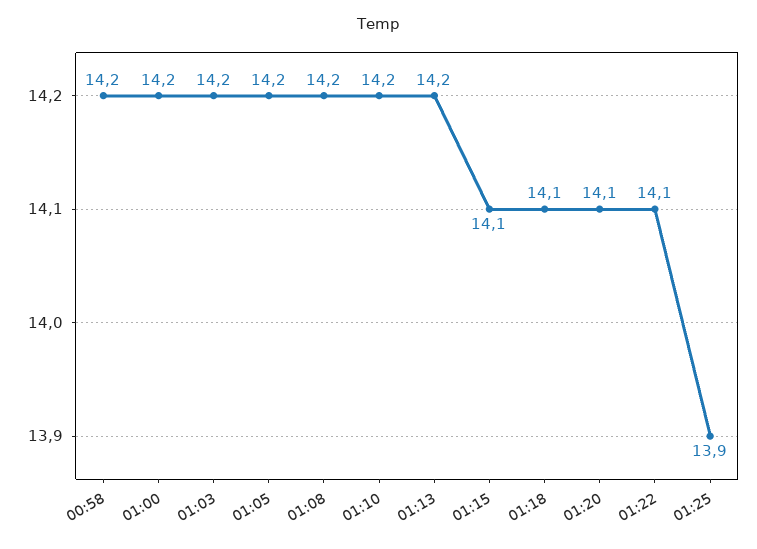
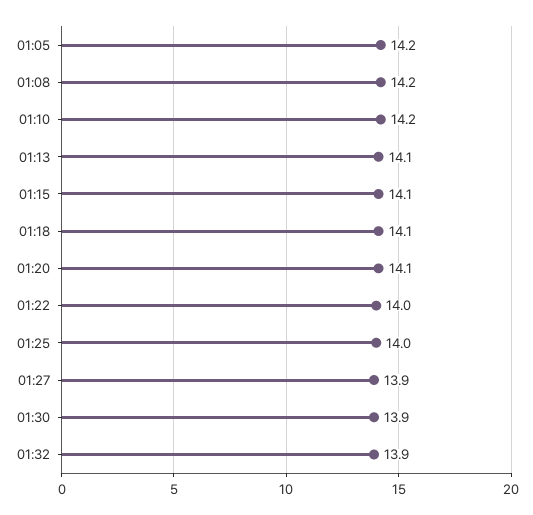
00:58: 14.2 -> none
01:00: 14.2 -> none
01:03: 14.2 -> none
01:13: 14.2 -> 14.1
01:22: 14.1 -> 14
01:25: 13.9 -> 14
01:27: none -> 13.9
01:30: none -> 13.9
01:32: none -> 13.9

